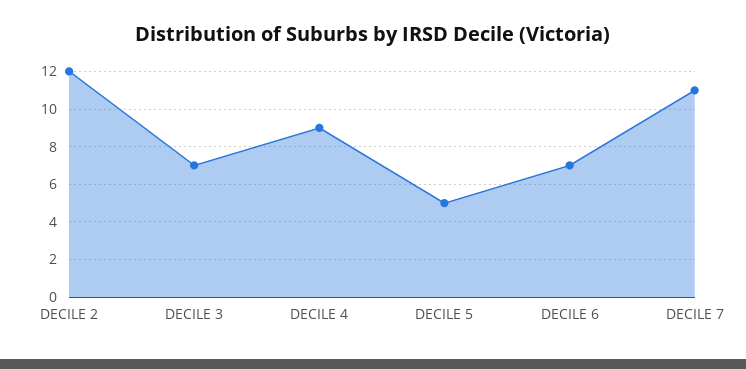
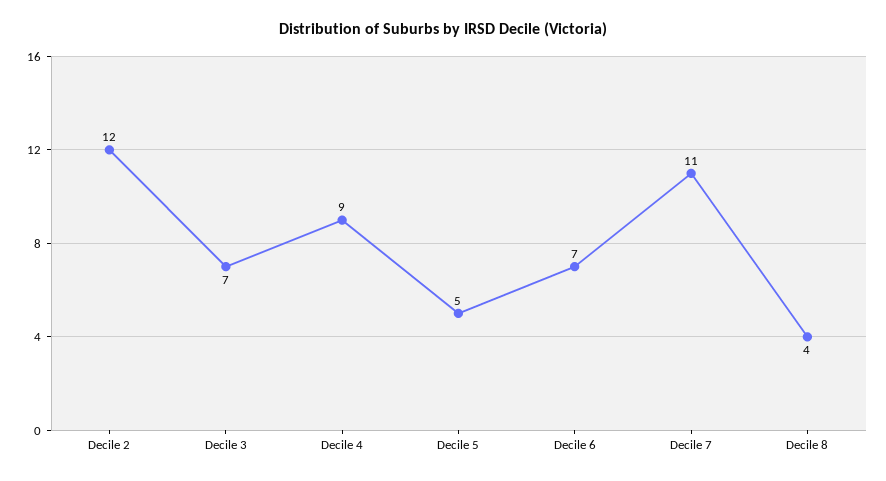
Decile 8: none -> 4

